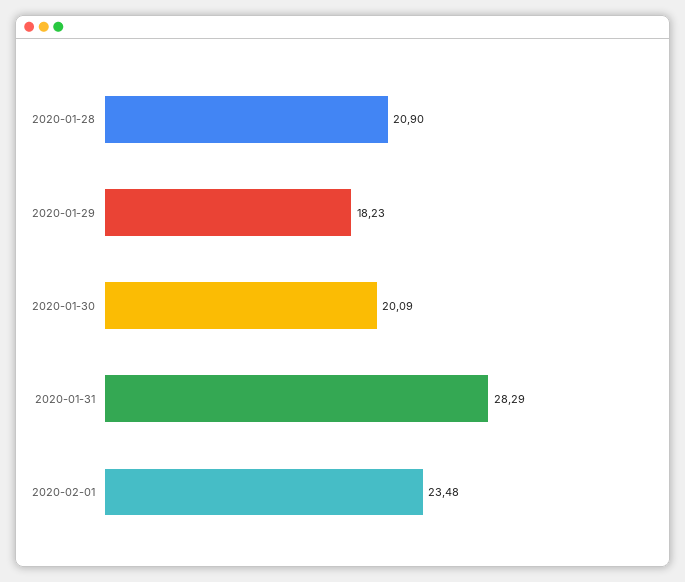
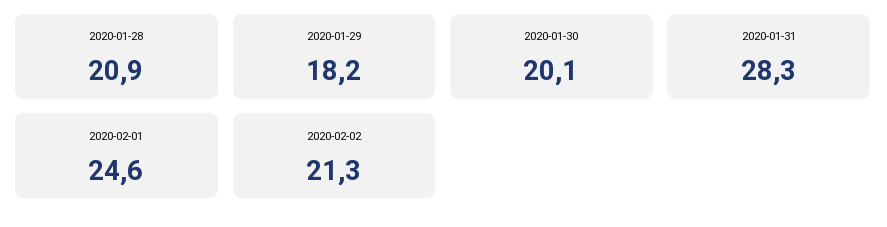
2020-02-01: 23.48 -> 24.6
2020-02-02: none -> 21.3

